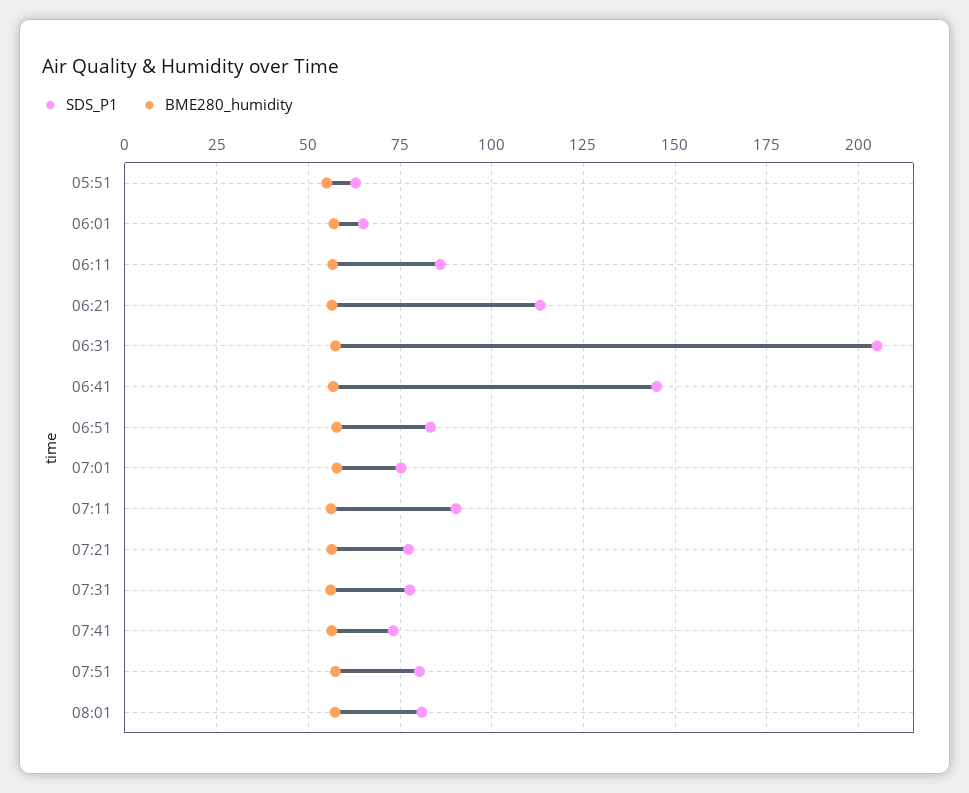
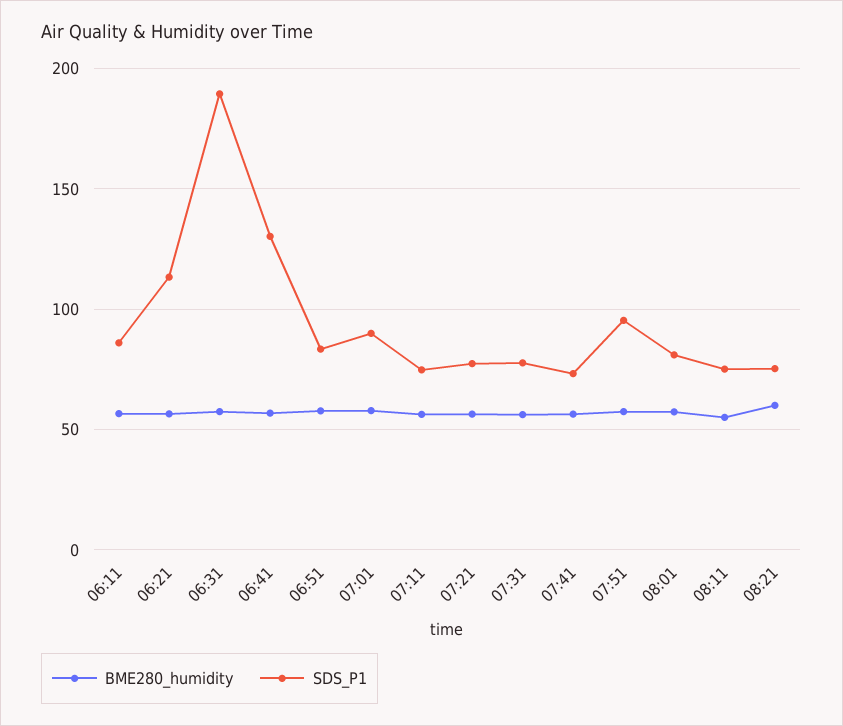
SDS_P1, 05:51: 62.5 -> none
BME280_humidity, 05:51: 55 -> none
SDS_P1, 06:01: 65 -> none
BME280_humidity, 06:01: 57.5 -> none
SDS_P1, 06:31: 205 -> 190
SDS_P1, 06:41: 145 -> 130
SDS_P1, 07:01: 75 -> 90
SDS_P1, 07:11: 90 -> 75
SDS_P1, 07:51: 80 -> 95
BME280_humidity, 08:11: none -> 55
SDS_P1, 08:11: none -> 75
BME280_humidity, 08:21: none -> 60
SDS_P1, 08:21: none -> 75

